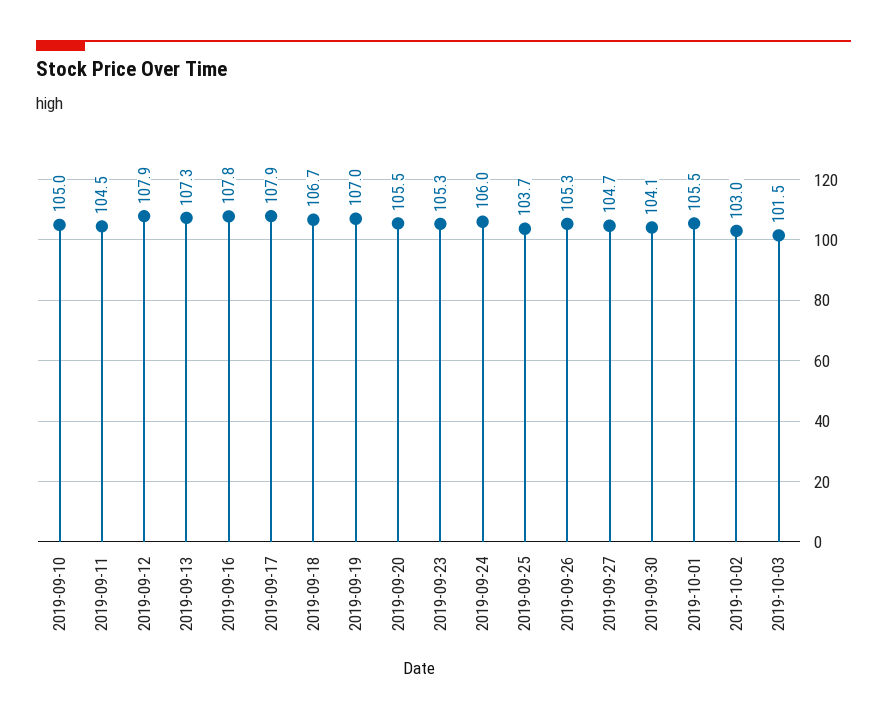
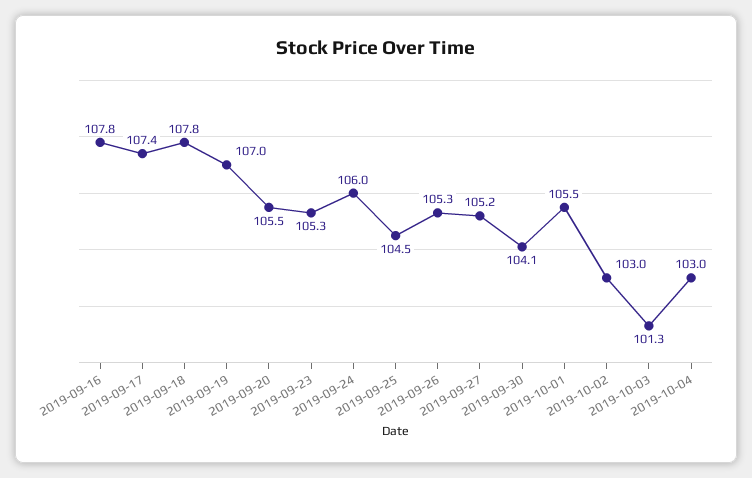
2019-09-10: 105 -> none
2019-09-11: 104.5 -> none
2019-09-12: 107.9 -> none
2019-09-13: 107.3 -> none
2019-09-17: 107.9 -> 107.4
2019-09-18: 106.7 -> 107.8
2019-09-25: 103.7 -> 104.5
2019-09-27: 104.7 -> 105.2
2019-10-03: 101.5 -> 101.3
2019-10-04: none -> 103

